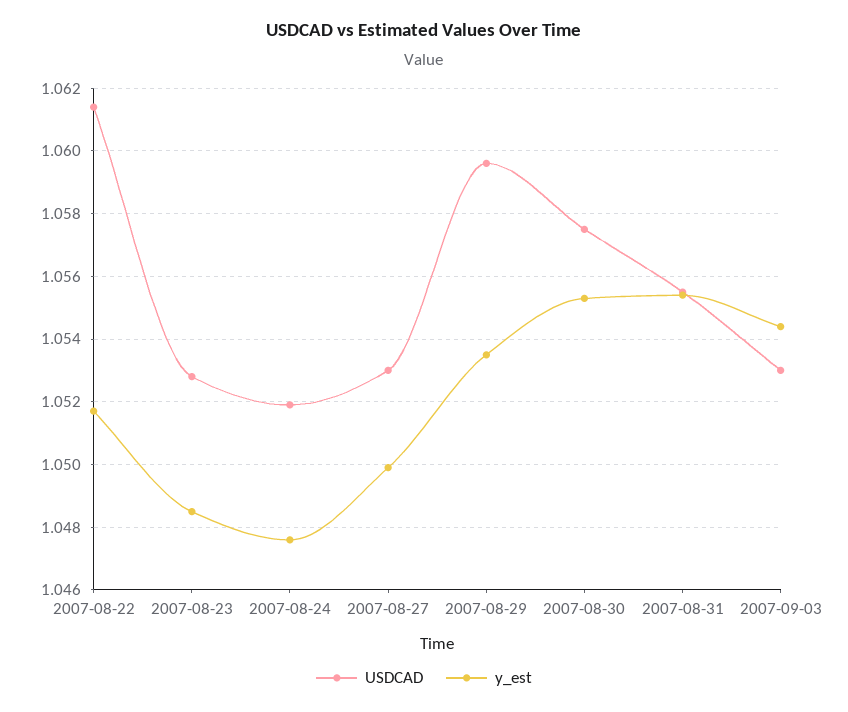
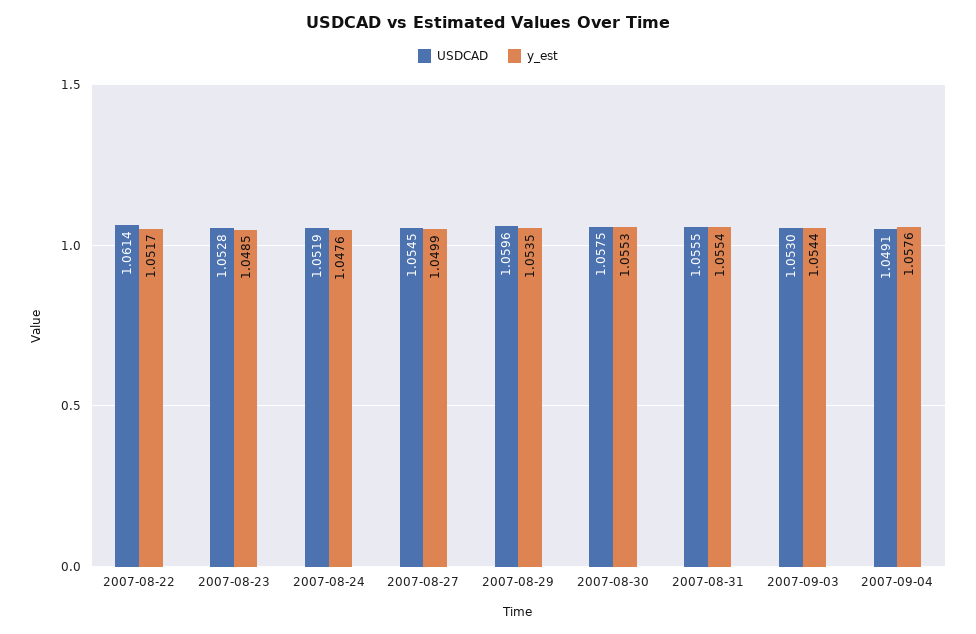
USDCAD, 2007-08-27: 1.053 -> 1.0545
USDCAD, 2007-09-04: none -> 1.0491
y_est, 2007-09-04: none -> 1.0576

